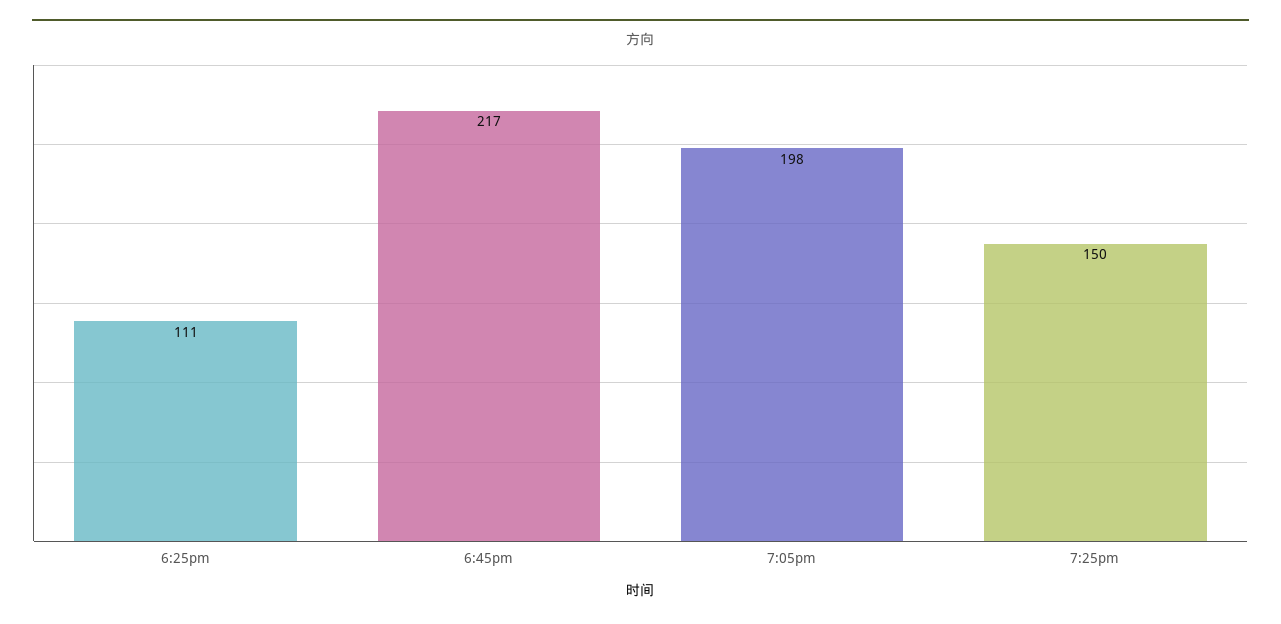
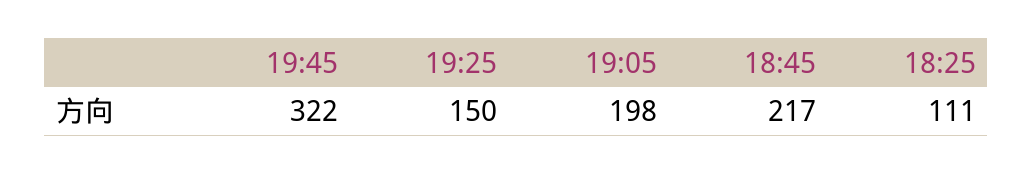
19:45: none -> 322

